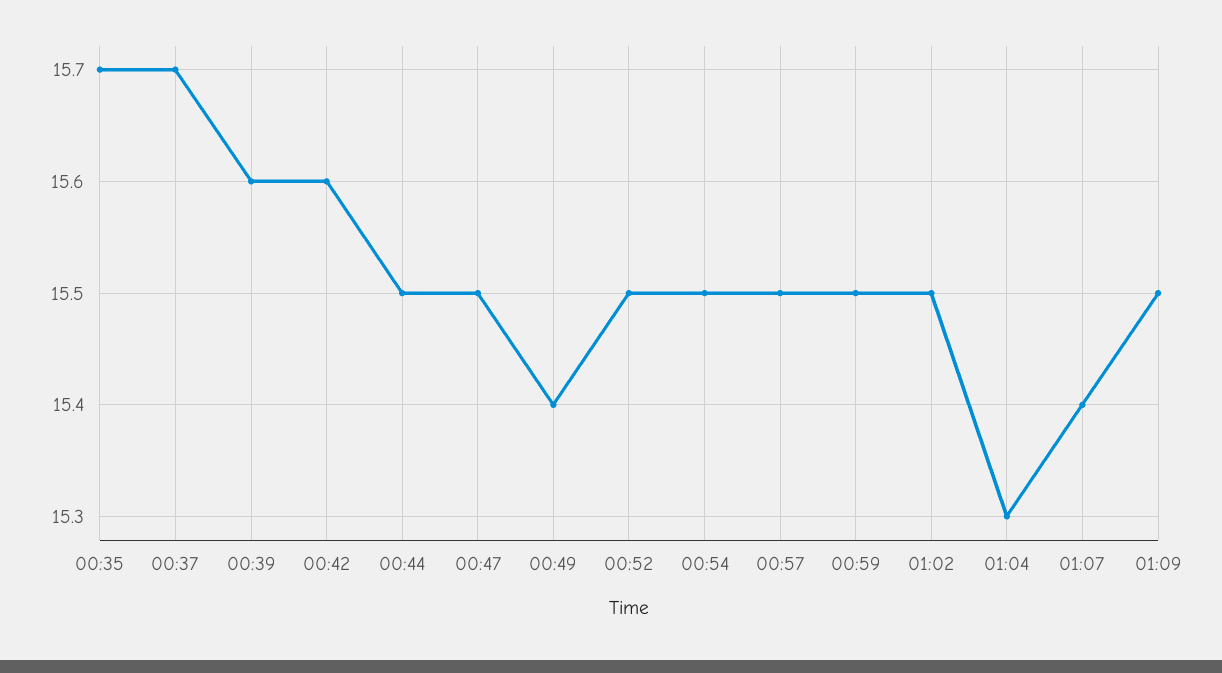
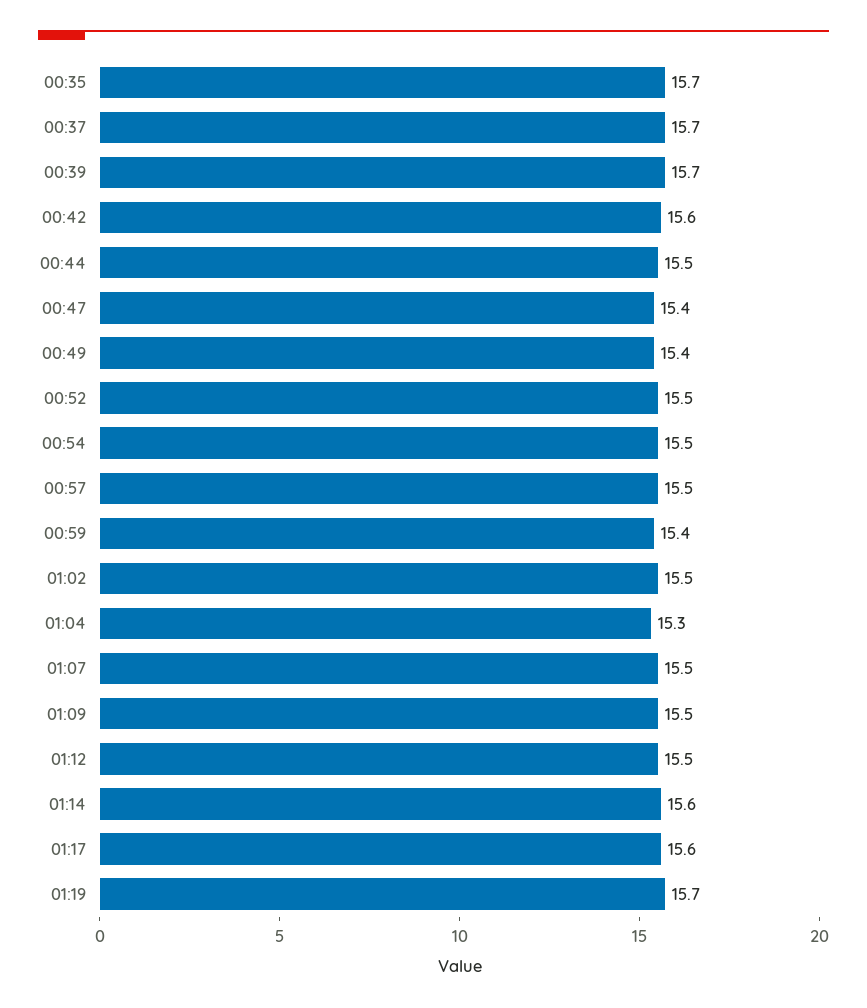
00:39: 15.6 -> 15.7
00:47: 15.5 -> 15.4
00:59: 15.5 -> 15.4
01:07: 15.4 -> 15.5
01:12: none -> 15.5
01:14: none -> 15.6
01:17: none -> 15.6
01:19: none -> 15.7

